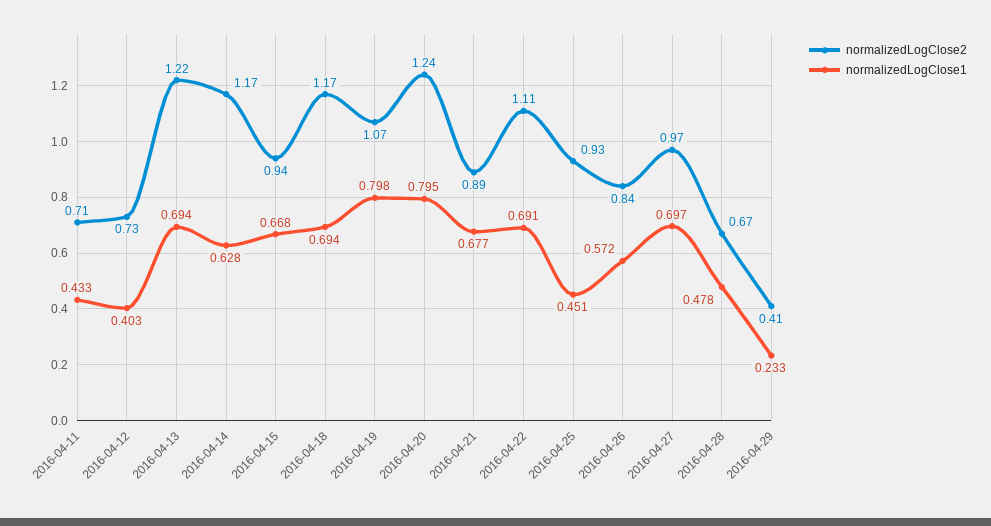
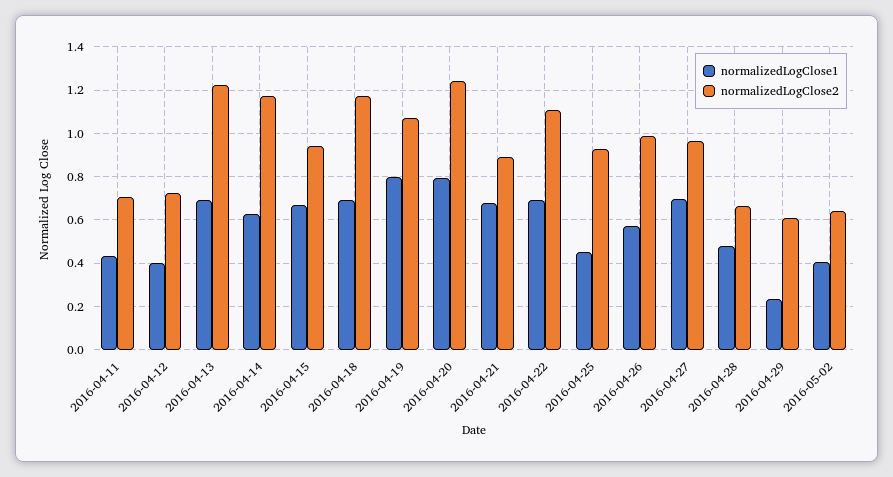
normalizedLogClose2, 2016-04-26: 0.84 -> 1
normalizedLogClose2, 2016-04-29: 0.41 -> 0.6
normalizedLogClose1, 2016-05-02: none -> 0.4
normalizedLogClose2, 2016-05-02: none -> 0.65

